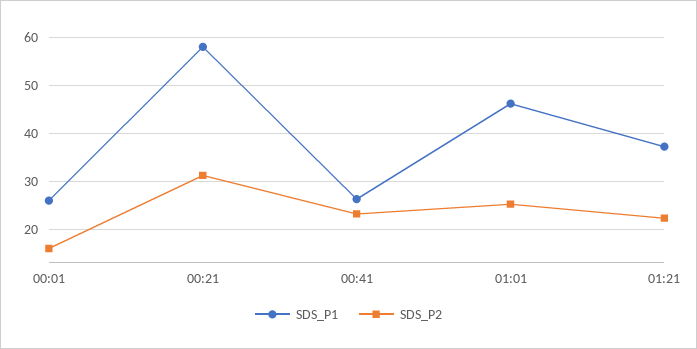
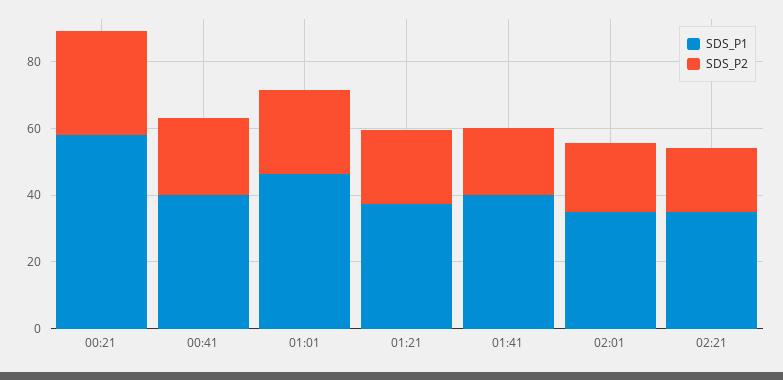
SDS_P1, 00:01: 26 -> none
SDS_P2, 00:01: 16 -> none
SDS_P1, 00:41: 26 -> 40
SDS_P1, 01:41: none -> 40
SDS_P2, 01:41: none -> 20
SDS_P1, 02:01: none -> 35
SDS_P2, 02:01: none -> 20
SDS_P1, 02:21: none -> 35
SDS_P2, 02:21: none -> 20

